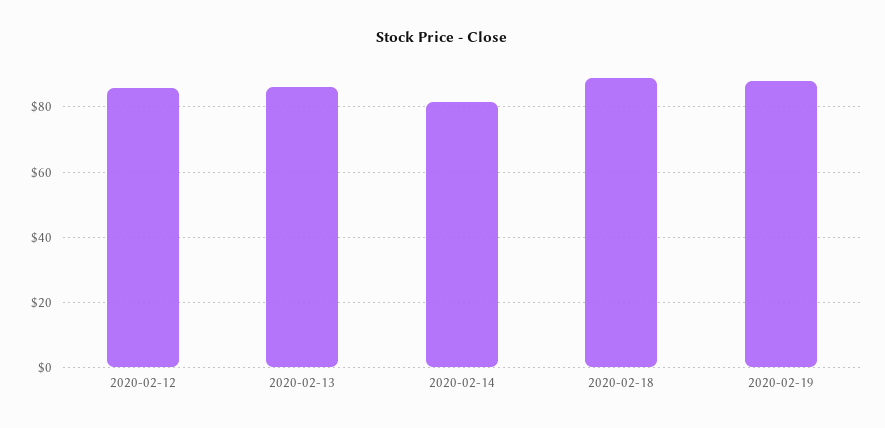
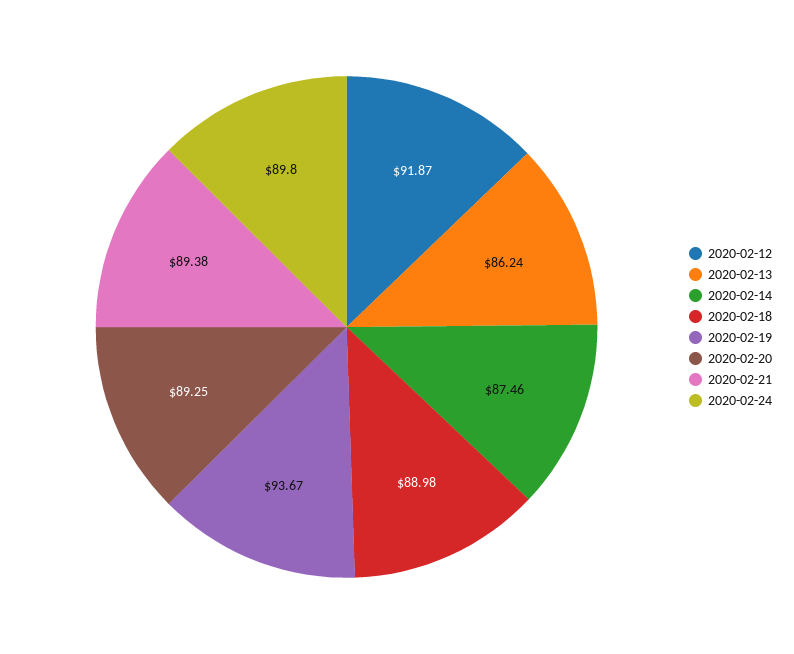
2020-02-12: 86 -> 91.87
2020-02-14: 82 -> 87.46
2020-02-19: 88 -> 93.67
2020-02-20: none -> 89.25
2020-02-21: none -> 89.38
2020-02-24: none -> 89.8

